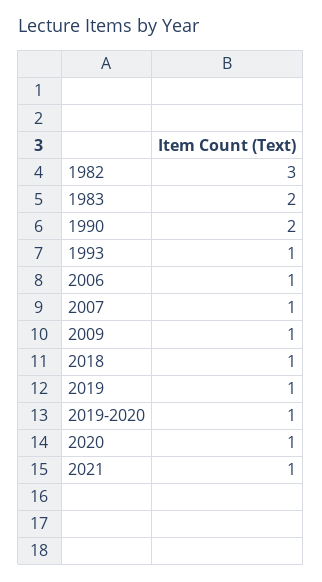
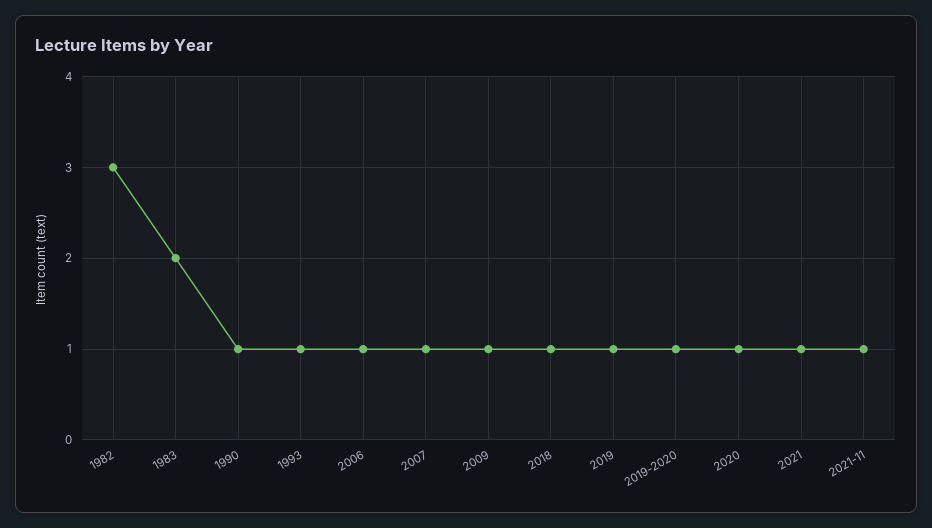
1990: 2 -> 1
2021-11: none -> 1

